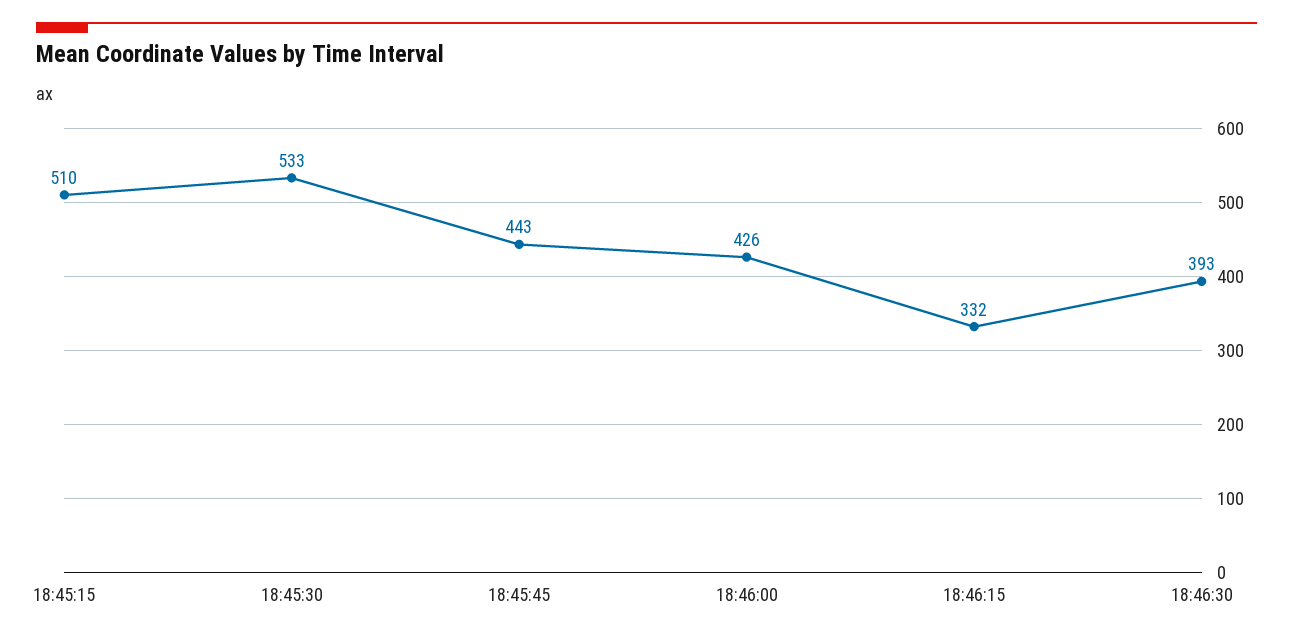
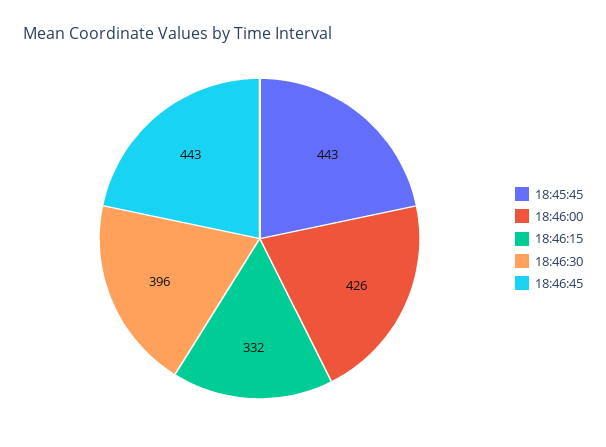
18:45:15: 510 -> none
18:45:30: 533 -> none
18:46:30: 393 -> 396
18:46:45: none -> 443

